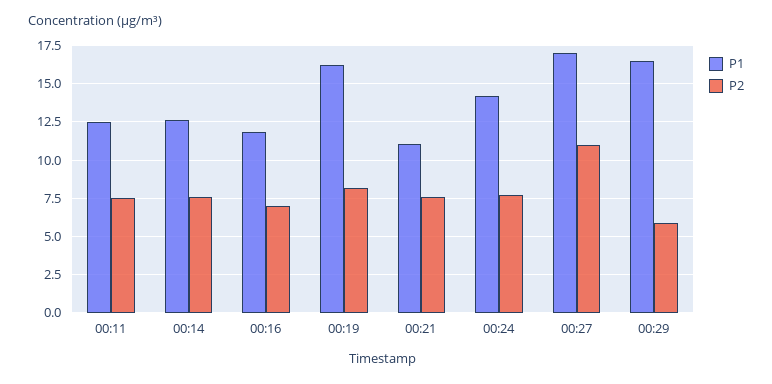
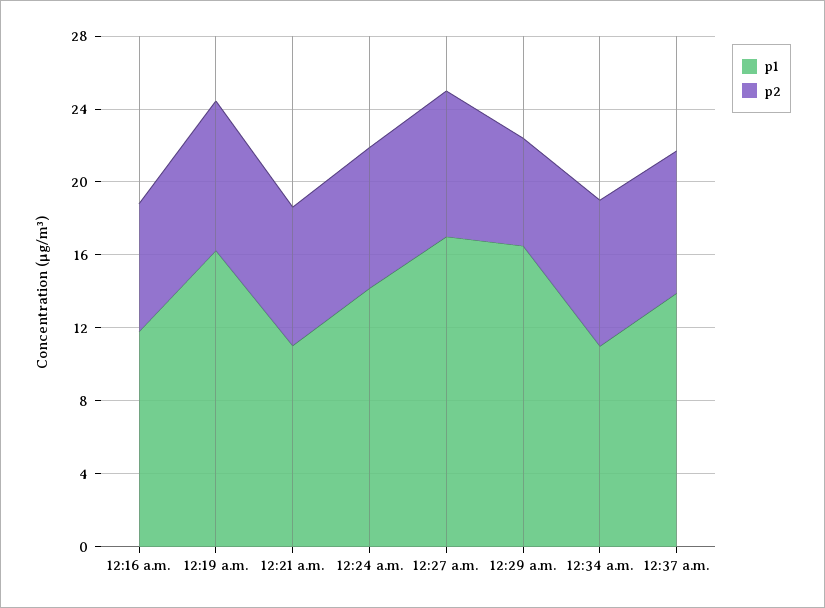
P1, 00:11: 12.5 -> none
P2, 00:11: 7.5 -> none
P1, 00:14: 12.5 -> none
P2, 00:14: 7.5 -> none
P2, 00:27: 11 -> 8
P1, 12:34 a.m.: none -> 11
P2, 12:34 a.m.: none -> 8
P1, 12:37 a.m.: none -> 14
P2, 12:37 a.m.: none -> 8

